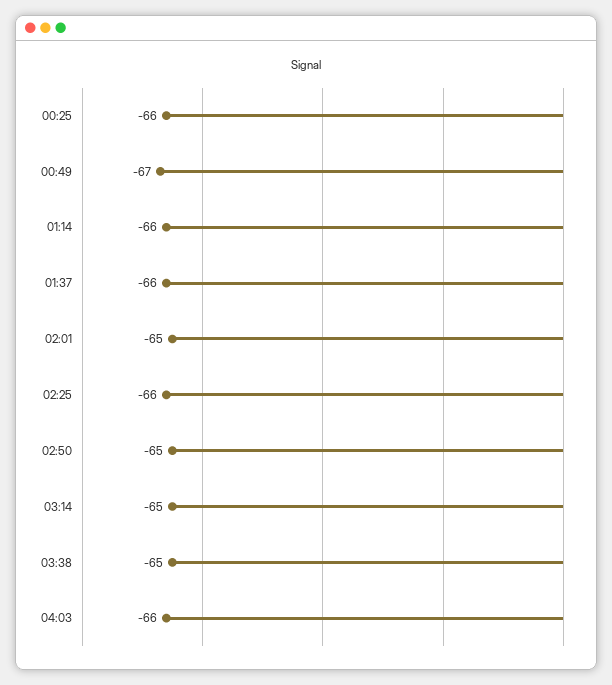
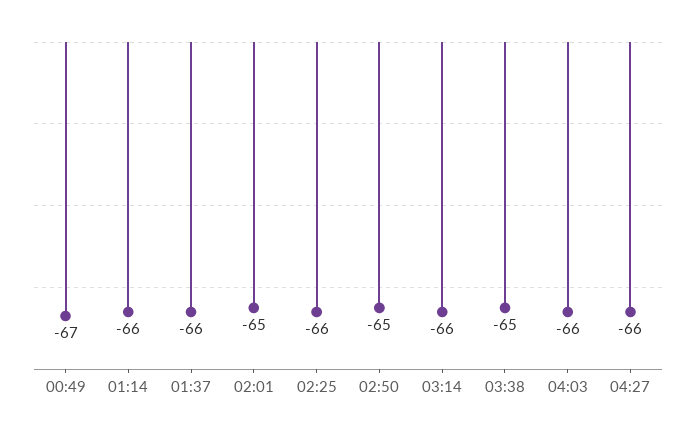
00:25: -66 -> none
03:14: -65 -> -66
04:27: none -> -66

